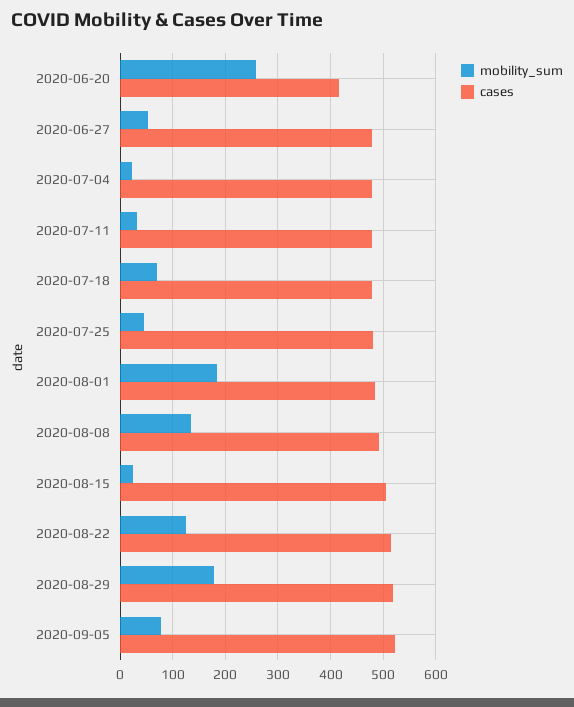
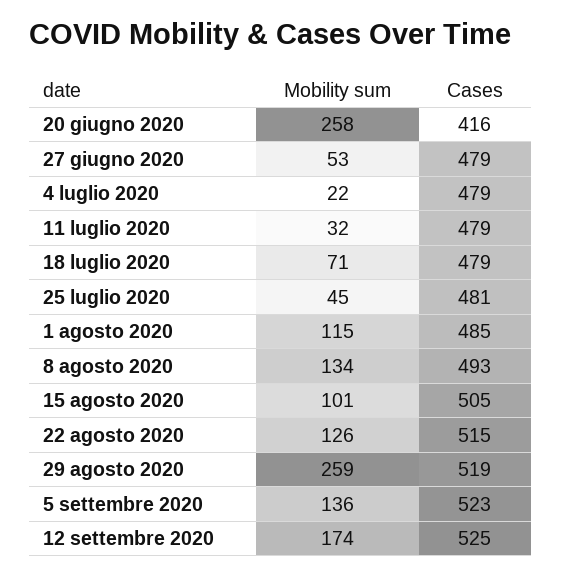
mobility_sum, 2020-08-01: 180 -> 115
mobility_sum, 2020-08-15: 20 -> 101
mobility_sum, 2020-08-29: 180 -> 259
mobility_sum, 2020-09-05: 80 -> 136
mobility_sum, 12 settembre 2020: none -> 174
cases, 12 settembre 2020: none -> 525

